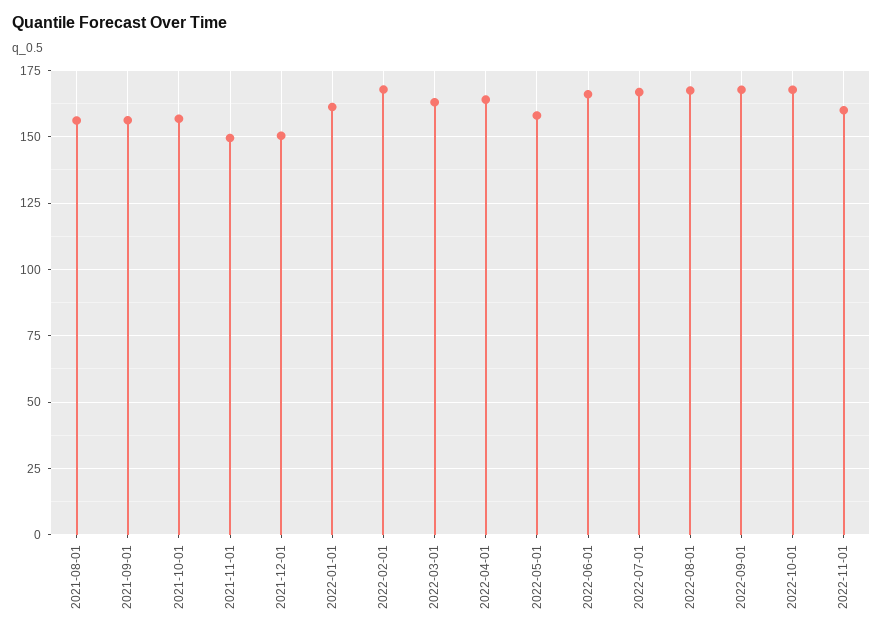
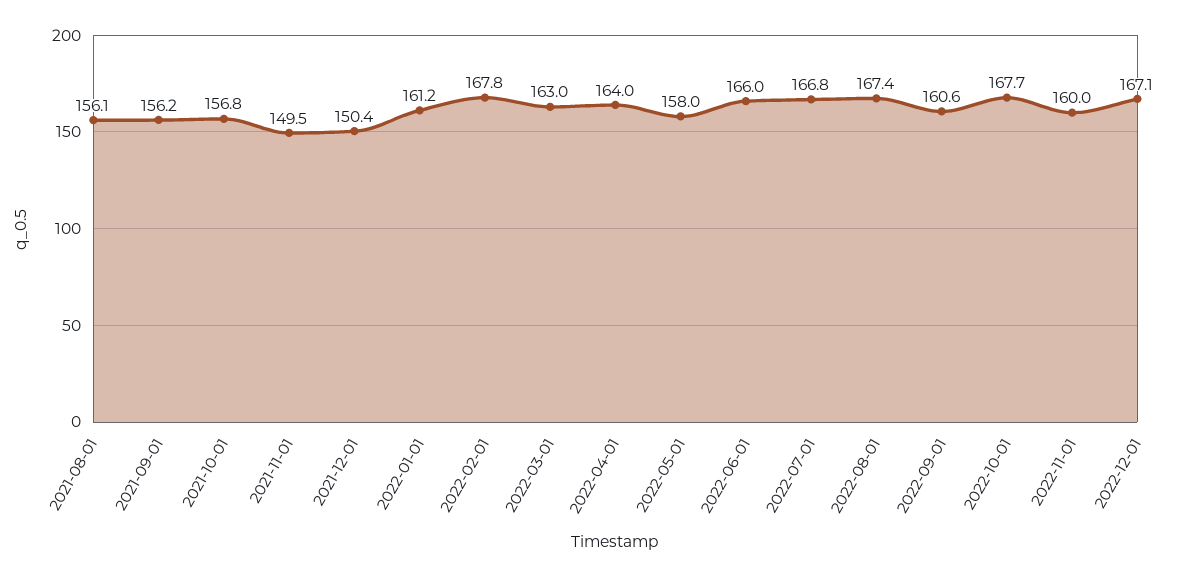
2022-09-01: 167.5 -> 160.6
2022-12-01: none -> 167.1

